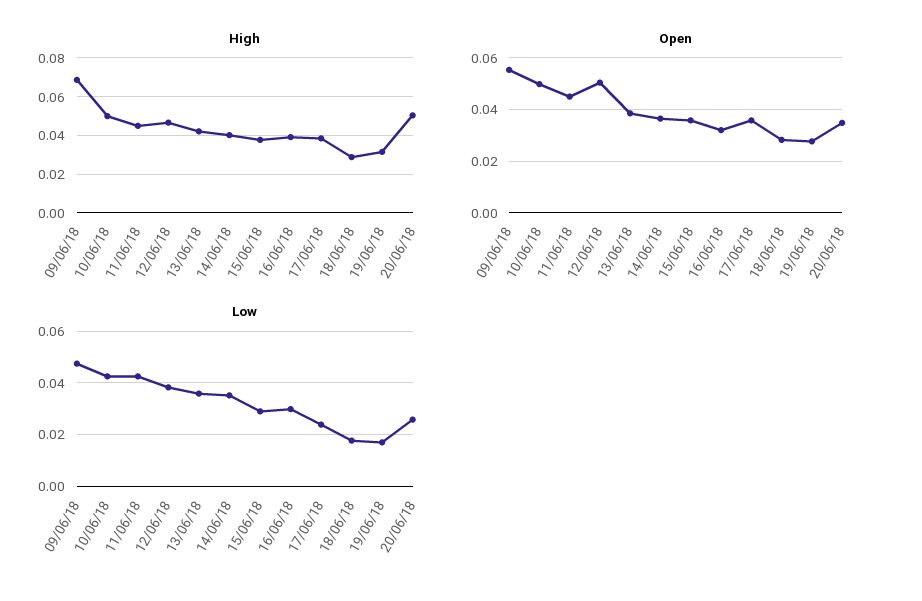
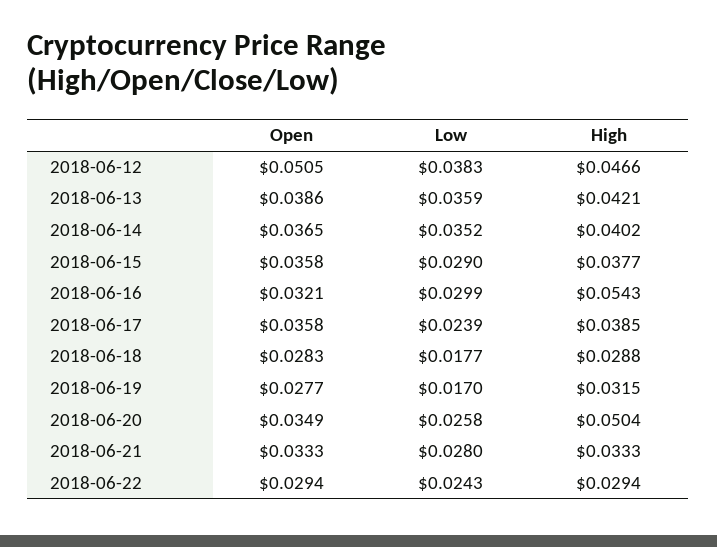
High, 09/06/18: 0.07 -> none
High, 10/06/18: 0.05 -> none
High, 11/06/18: 0.045 -> none
High, 16/06/18: 0.04 -> 0.0543
Open, 09/06/18: 0.055 -> none
Open, 10/06/18: 0.05 -> none
Open, 11/06/18: 0.045 -> none
Low, 09/06/18: 0.0475 -> none
Low, 10/06/18: 0.0425 -> none
Low, 11/06/18: 0.0425 -> none
Open, 2018-06-21: none -> 0.0333
Low, 2018-06-21: none -> 0.028
High, 2018-06-21: none -> 0.0333
Open, 2018-06-22: none -> 0.0294
Low, 2018-06-22: none -> 0.0243
High, 2018-06-22: none -> 0.0294

